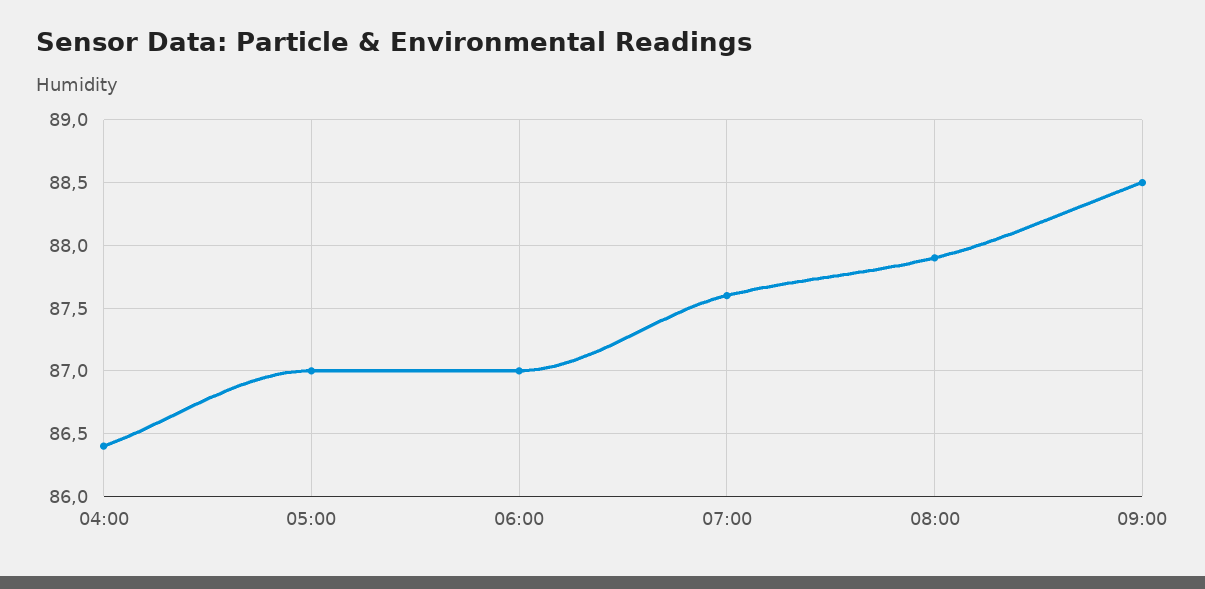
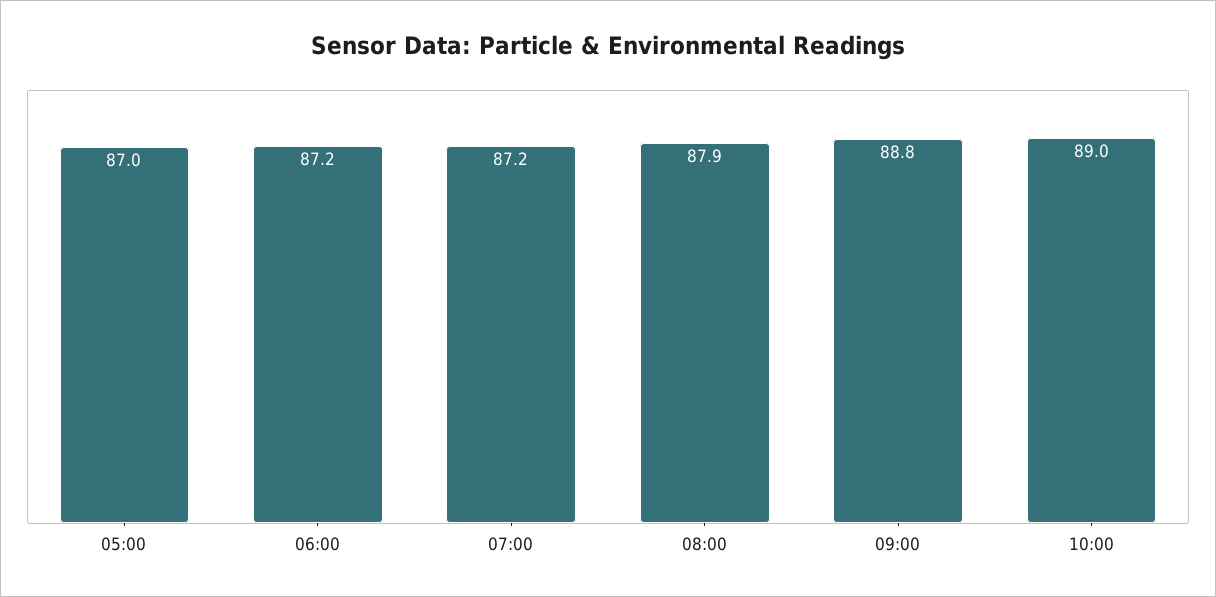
04:00: 86.4 -> none
06:00: 87 -> 87.2
07:00: 87.6 -> 87.2
09:00: 88.5 -> 88.8
10:00: none -> 89

